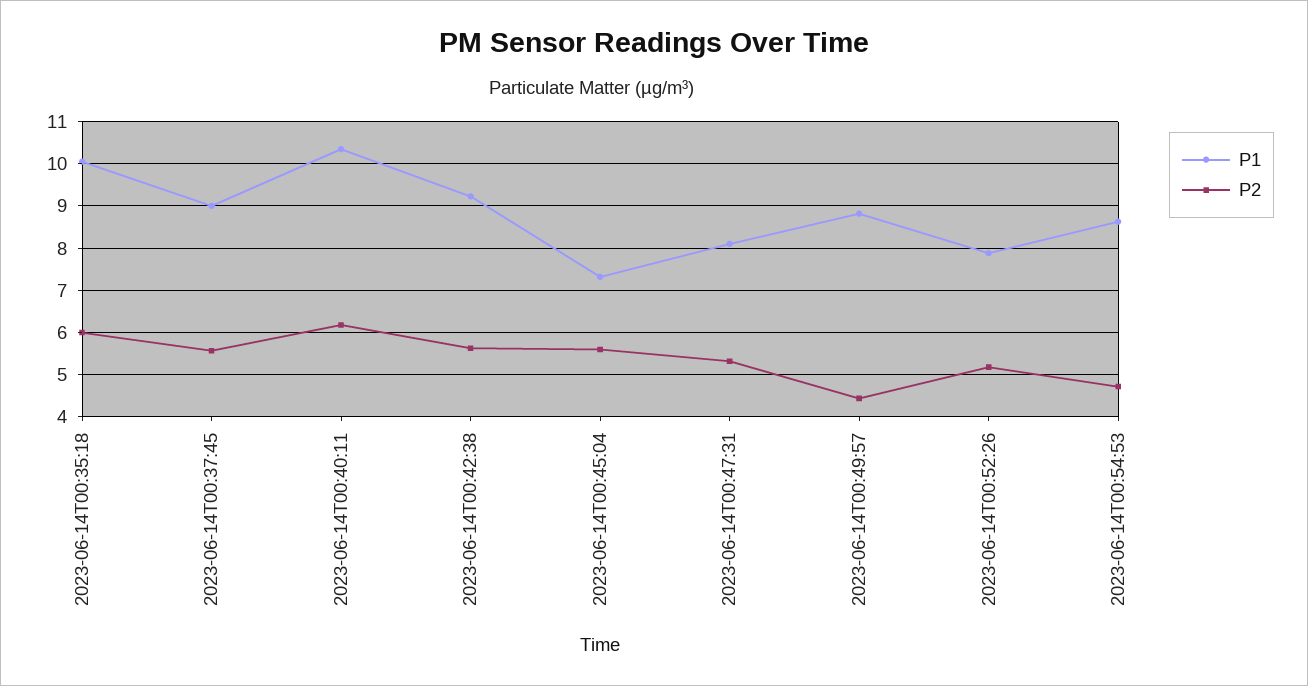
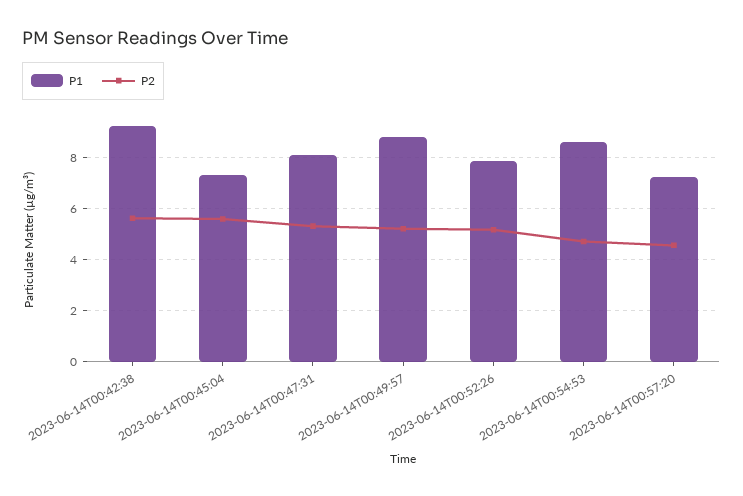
P1, 2023-06-14T00:35:18: 10 -> none
P2, 2023-06-14T00:35:18: 6 -> none
P1, 2023-06-14T00:37:45: 9 -> none
P2, 2023-06-14T00:37:45: 5.6 -> none
P1, 2023-06-14T00:40:11: 10.4 -> none
P2, 2023-06-14T00:40:11: 6.2 -> none
P2, 2023-06-14T00:49:57: 4.4 -> 5.25
P1, 2023-06-14T00:57:20: none -> 7.25
P2, 2023-06-14T00:57:20: none -> 4.5

